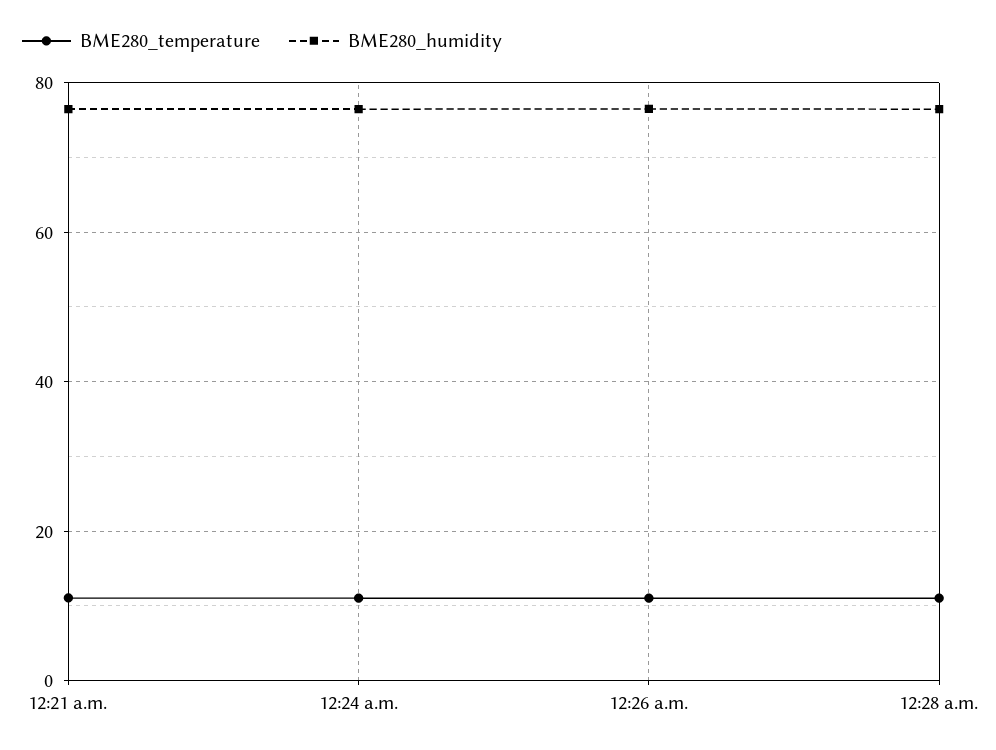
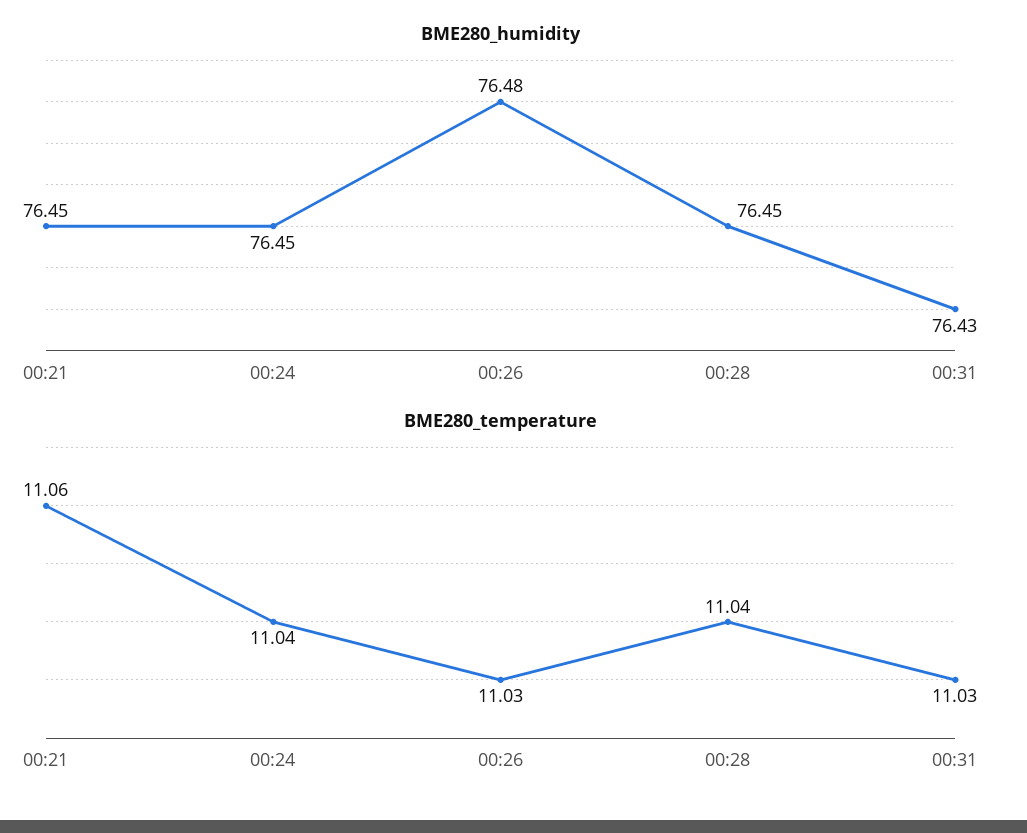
BME280_humidity, 00:31: none -> 76.43
BME280_temperature, 00:31: none -> 11.03

